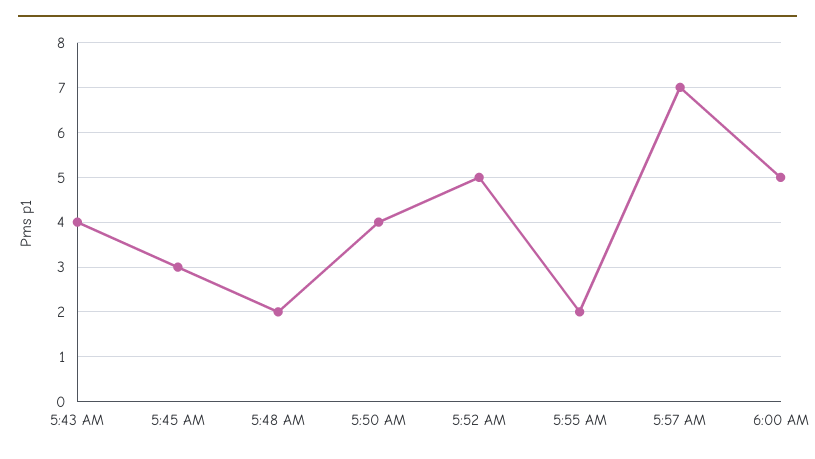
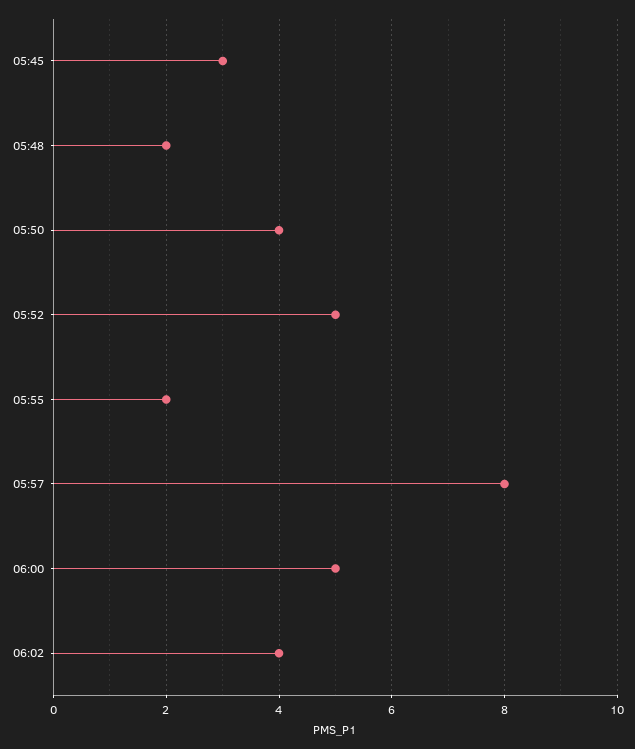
5:43 AM: 4 -> none
5:57 AM: 7 -> 8
06:02: none -> 4

